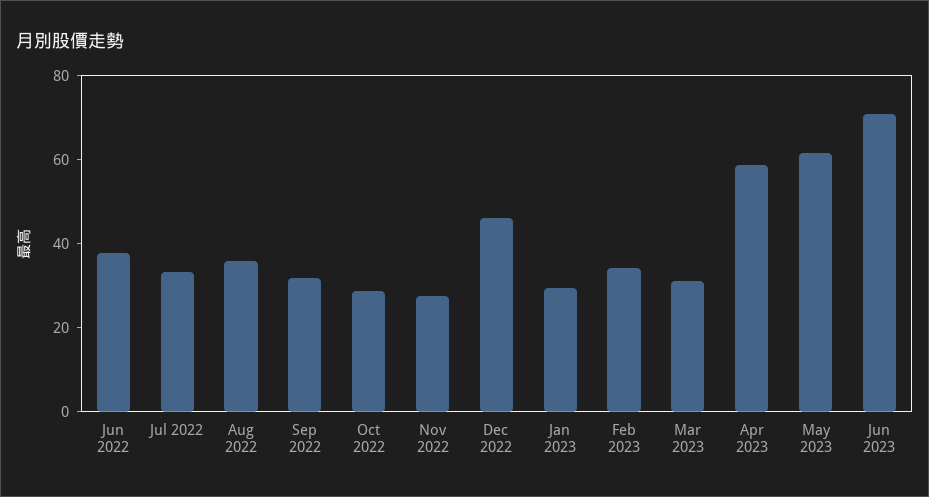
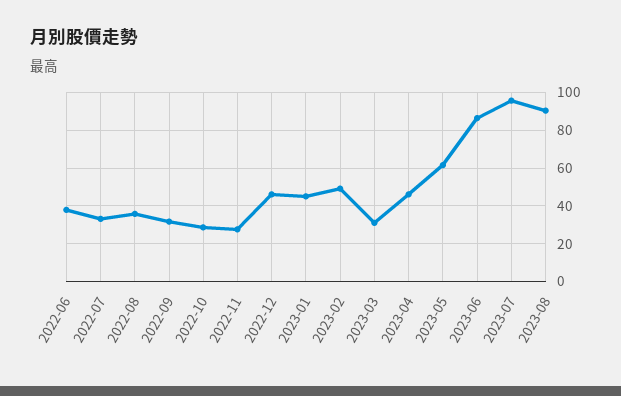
Jan 2023: 30 -> 45
Feb 2023: 35 -> 50
Apr 2023: 60 -> 45
Jun 2023: 70 -> 85
2023-07: none -> 95
2023-08: none -> 90

